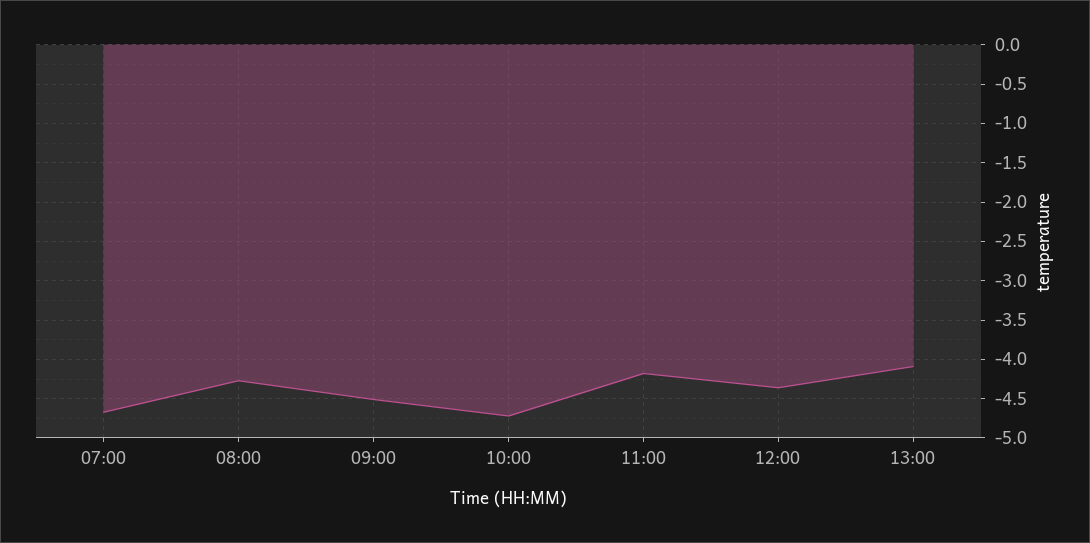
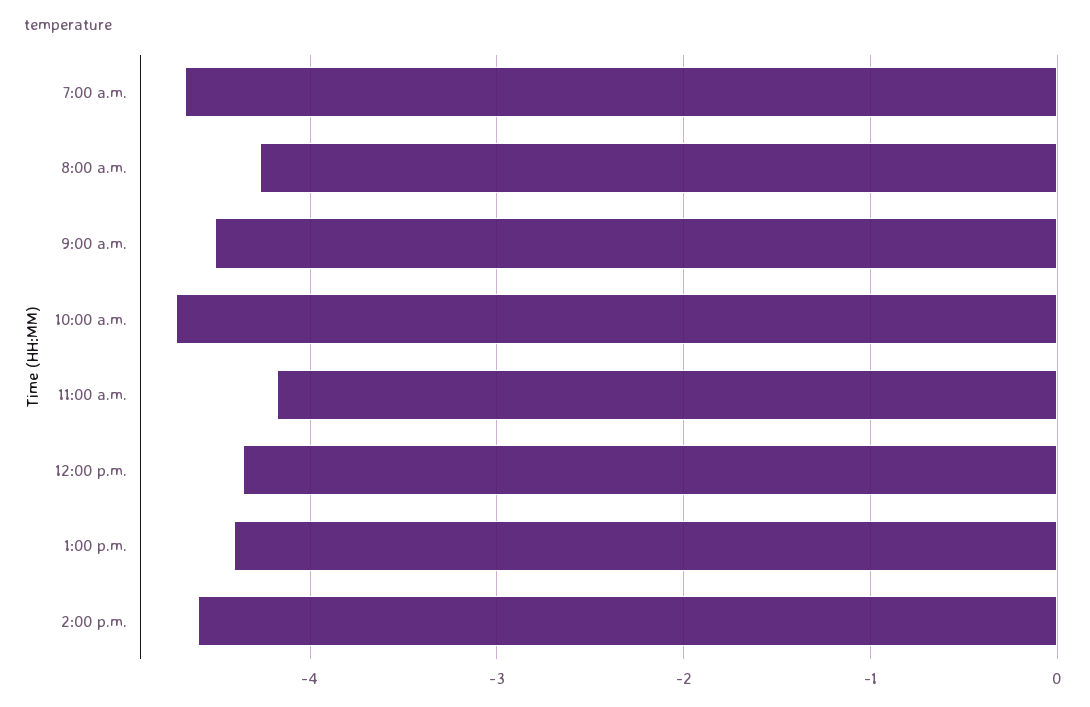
13:00: -4.1 -> -4.4
2:00 p.m.: none -> -4.6

